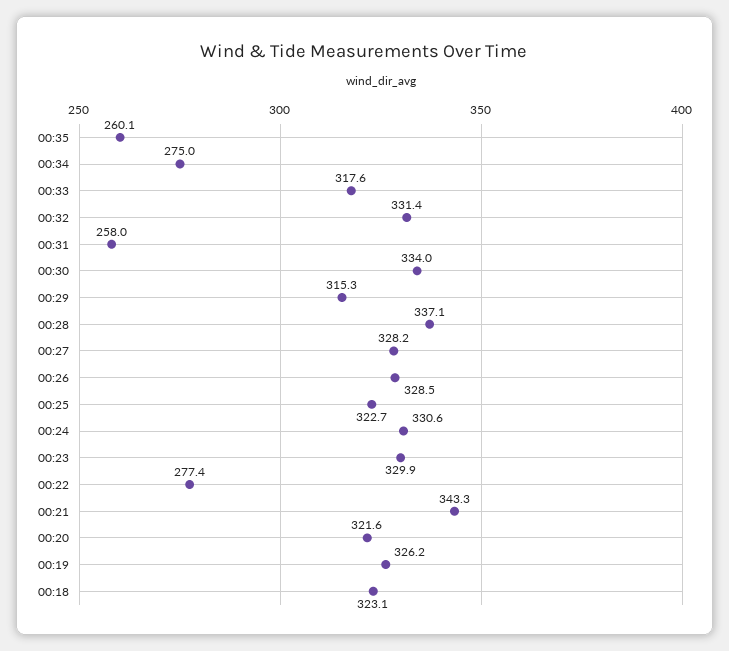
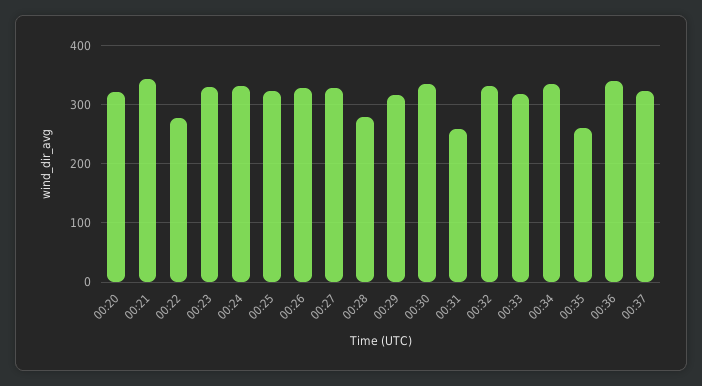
00:34: 275 -> 340
00:28: 337.1 -> 280
00:19: 326.2 -> none
00:18: 323.1 -> none
00:36: none -> 340
00:37: none -> 320

